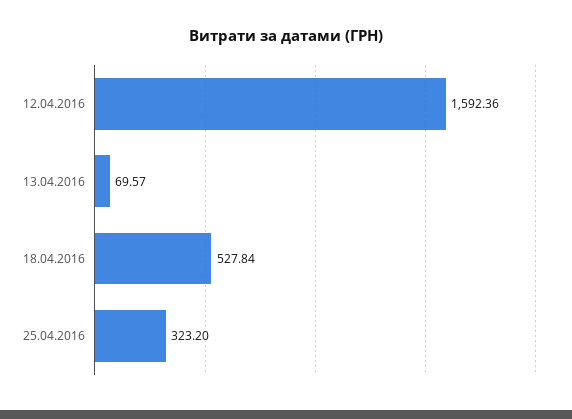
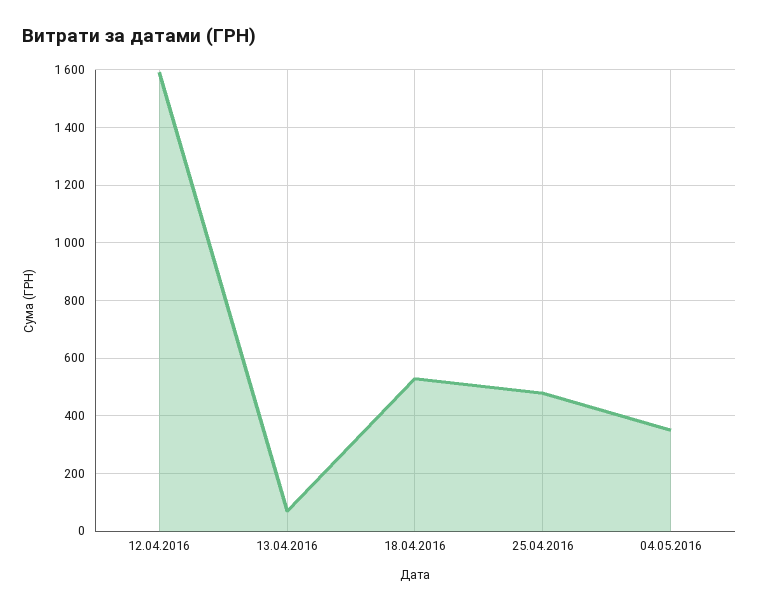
25.04.2016: 323.2 -> 475
04.05.2016: none -> 350

